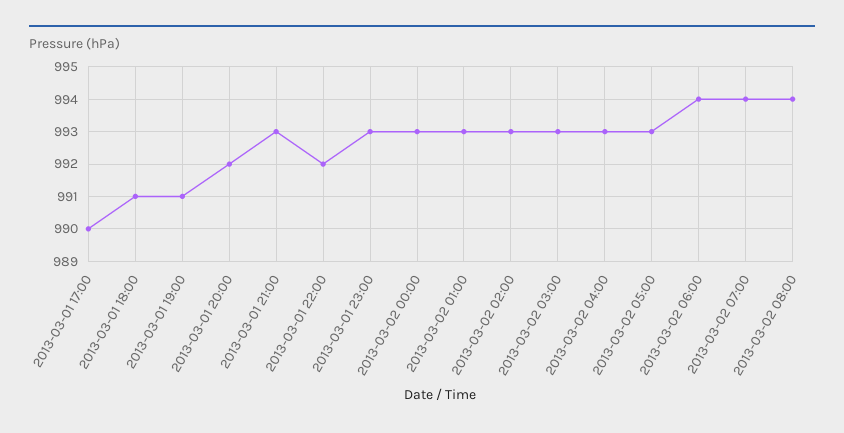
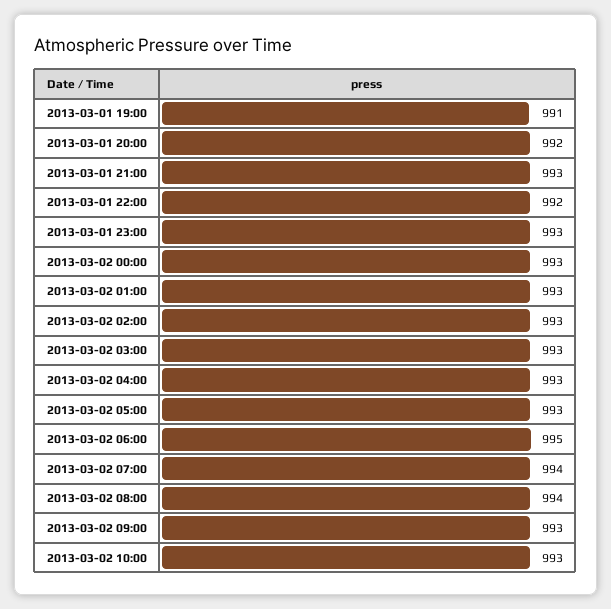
2013-03-01 17:00: 990 -> none
2013-03-01 18:00: 991 -> none
2013-03-02 06:00: 994 -> 995
2013-03-02 09:00: none -> 993
2013-03-02 10:00: none -> 993

